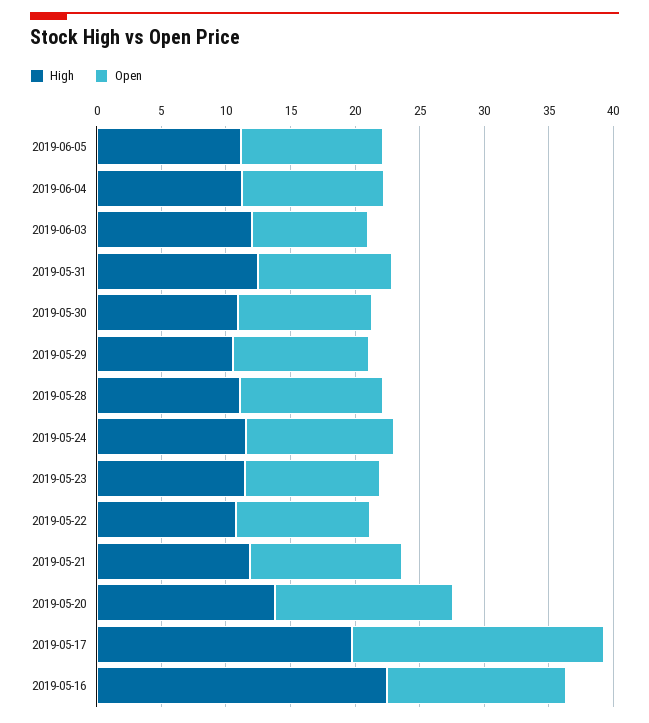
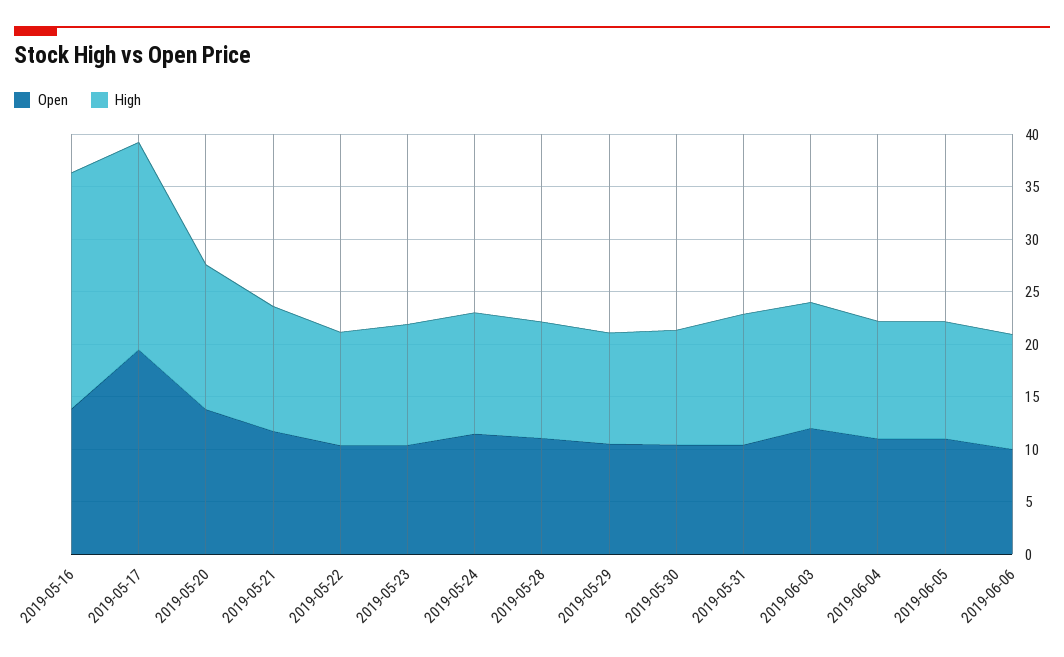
Open, 2019-06-03: 9 -> 12
Open, 2019-06-06: none -> 10
High, 2019-06-06: none -> 11

